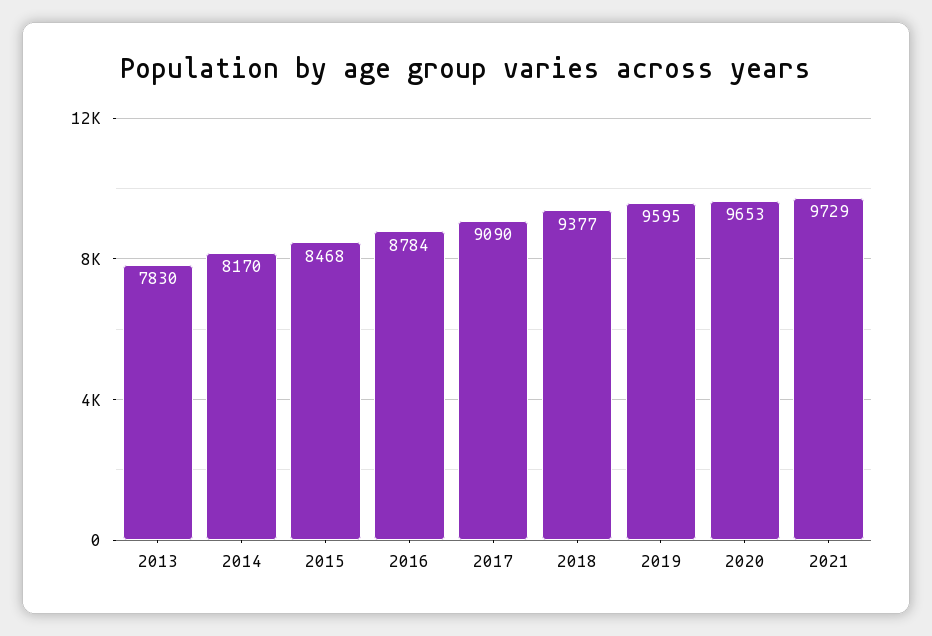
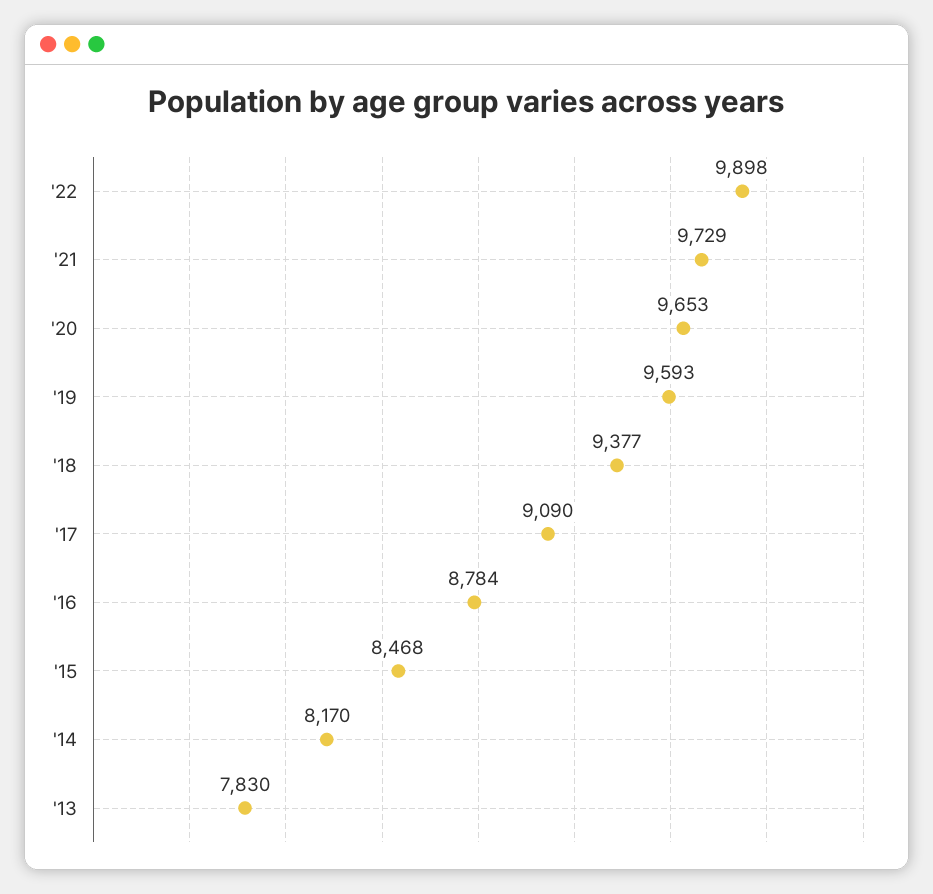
2019: 9595 -> 9593
'22: none -> 9898

